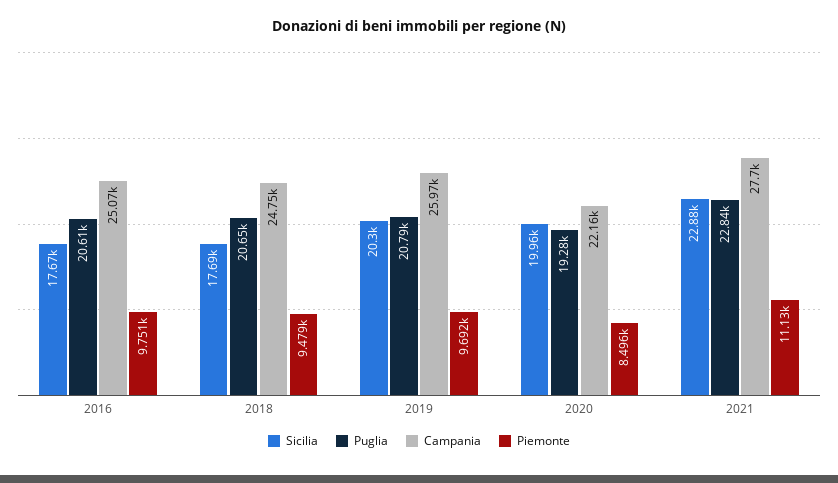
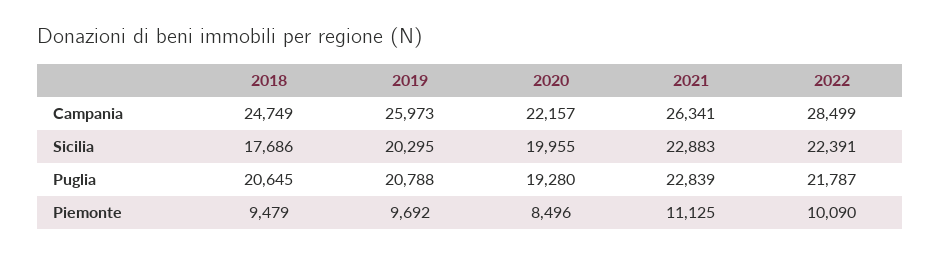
Sicilia, 2016: 17670 -> none
Puglia, 2016: 20610 -> none
Campania, 2016: 25070 -> none
Piemonte, 2016: 9751 -> none
Campania, 2021: 27700 -> 26341
Campania, 2022: none -> 28499
Sicilia, 2022: none -> 22391
Puglia, 2022: none -> 21787
Piemonte, 2022: none -> 10090

